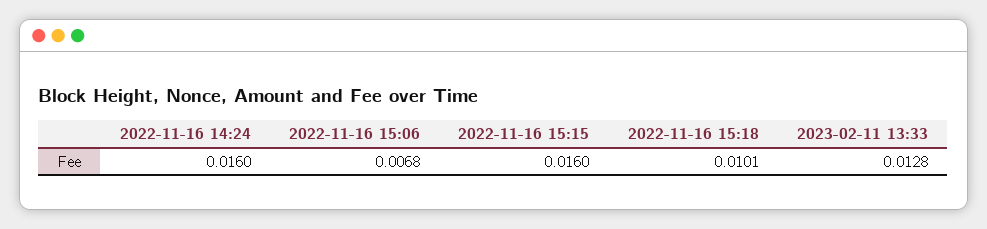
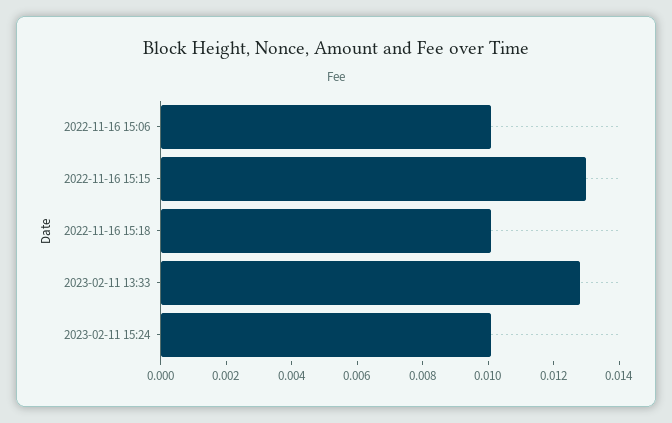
2022-11-16 14:24: 0.016 -> none
2022-11-16 15:06: 0.0068 -> 0.01
2022-11-16 15:15: 0.016 -> 0.013
2023-02-11 15:24: none -> 0.01

